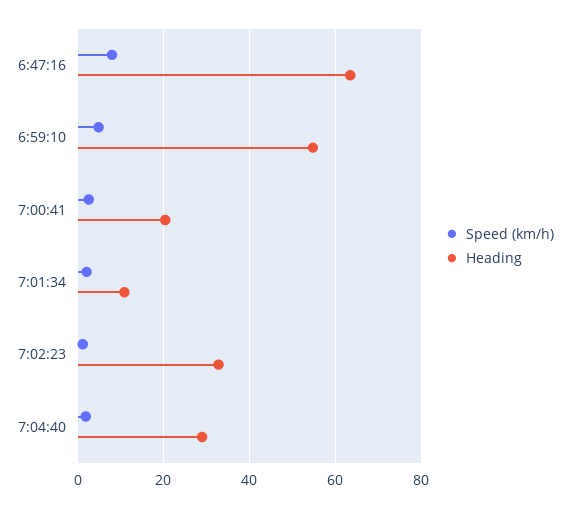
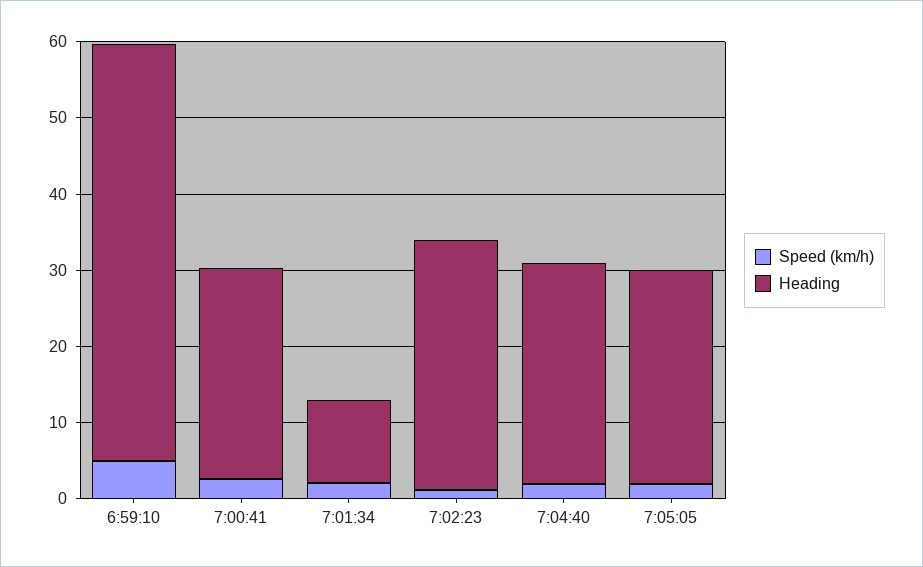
Speed (km/h), 6:47:16: 8 -> none
Heading, 6:47:16: 64 -> none
Heading, 7:00:41: 20 -> 28
Speed (km/h), 7:05:05: none -> 2
Heading, 7:05:05: none -> 28

